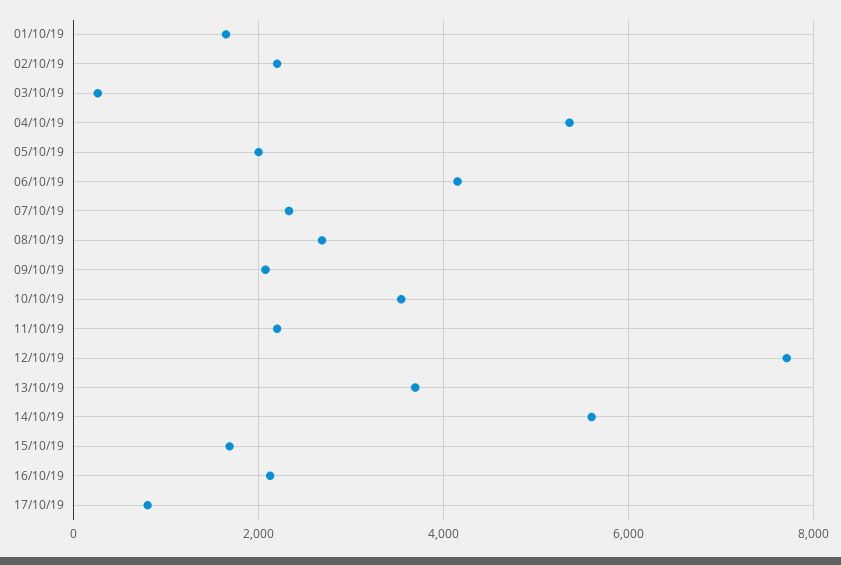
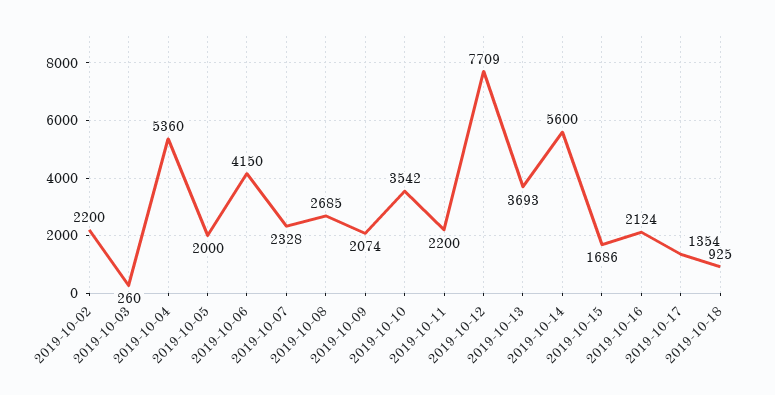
01/10/19: 1600 -> none
17/10/19: 800 -> 1354
2019-10-18: none -> 925

